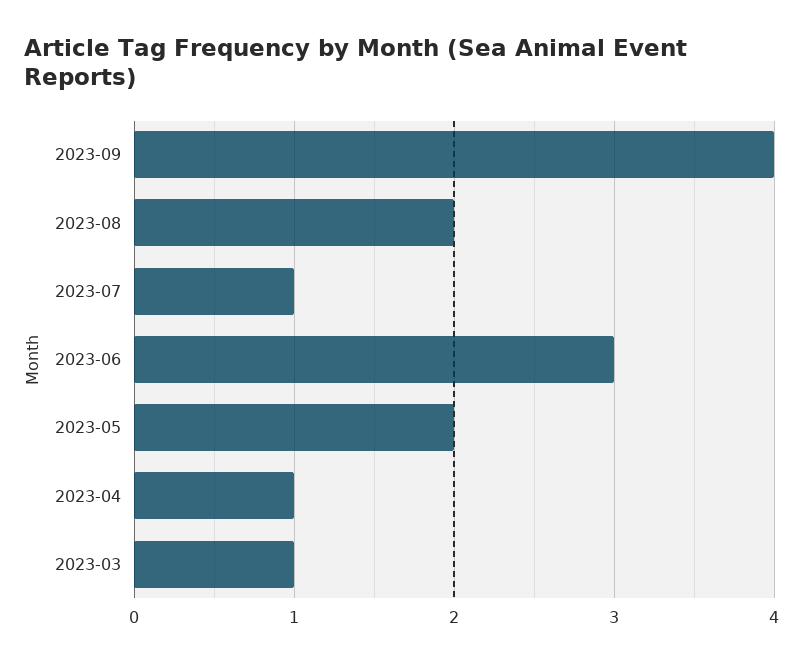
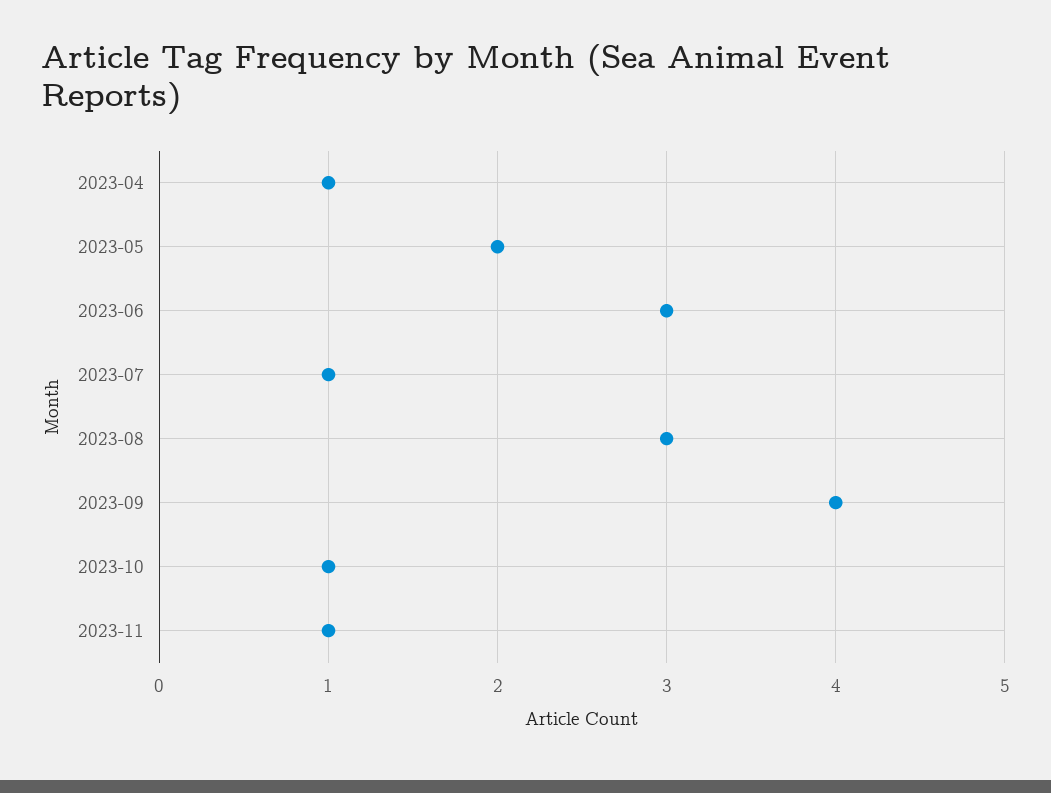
2023-08: 2 -> 3
2023-03: 1 -> none
2023-10: none -> 1
2023-11: none -> 1

